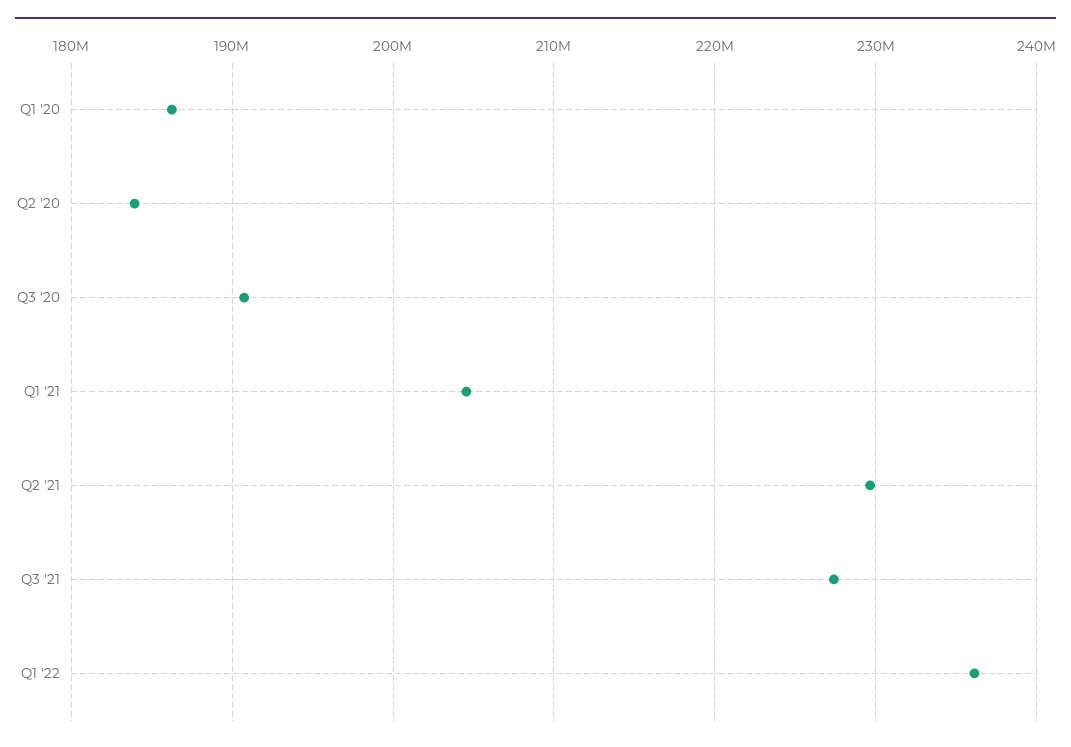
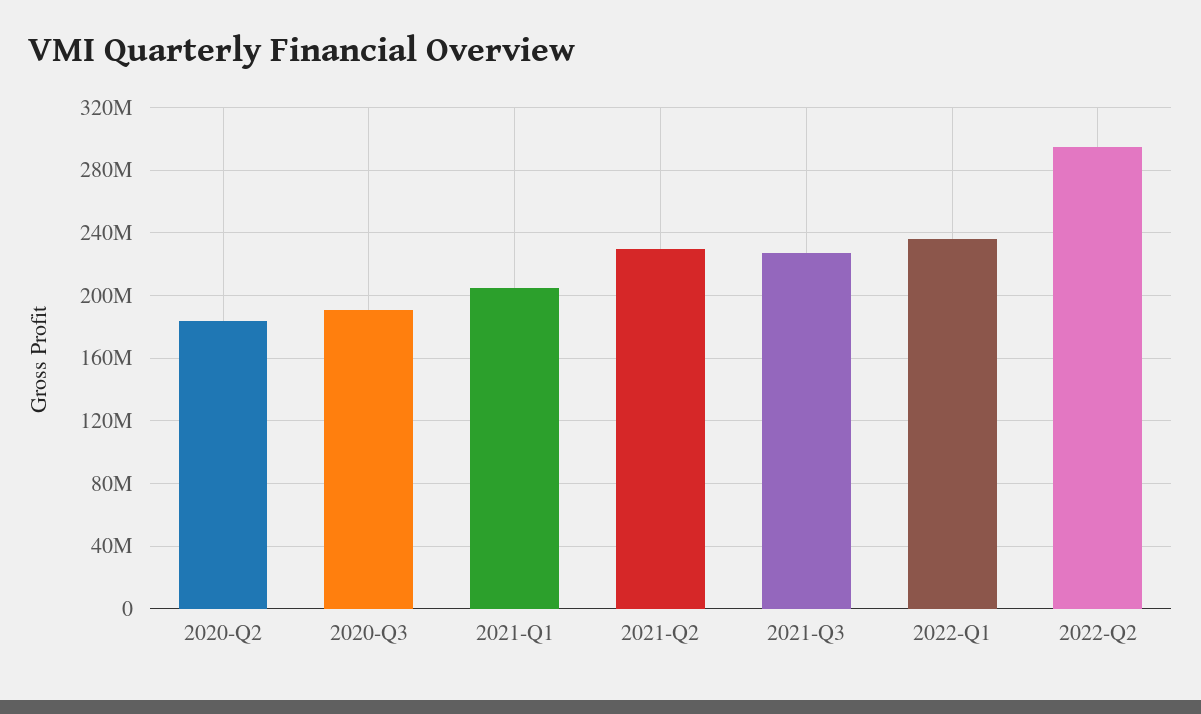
Q1 '20: 186000000 -> none
2022-Q2: none -> 295000000

